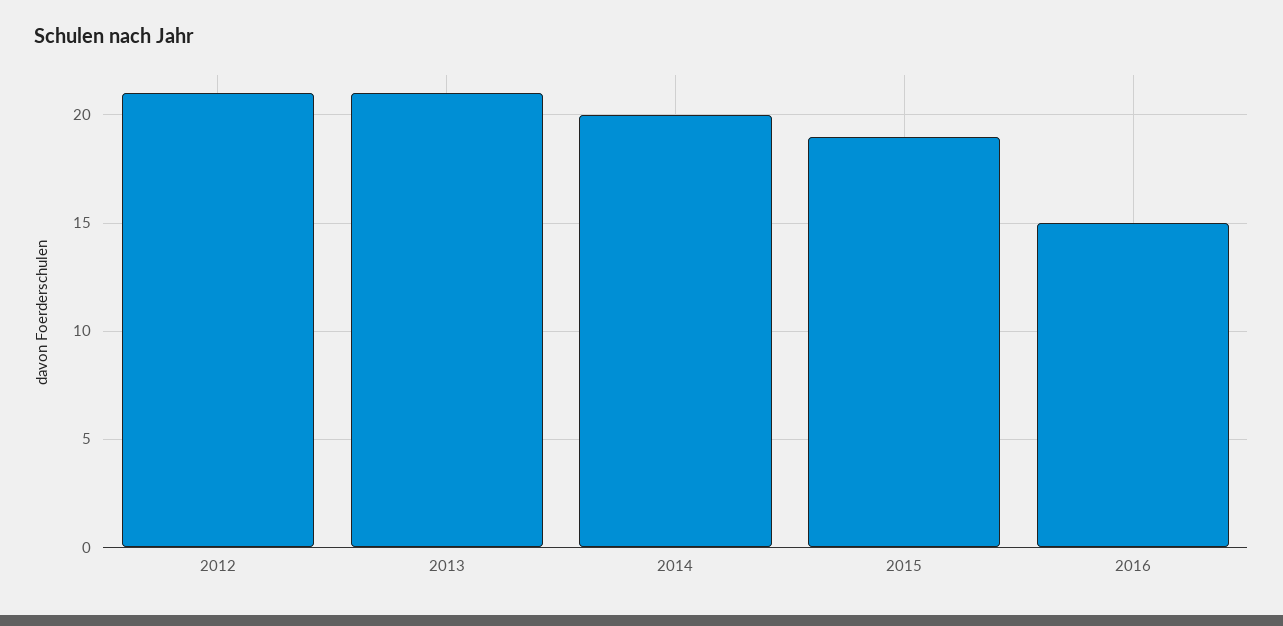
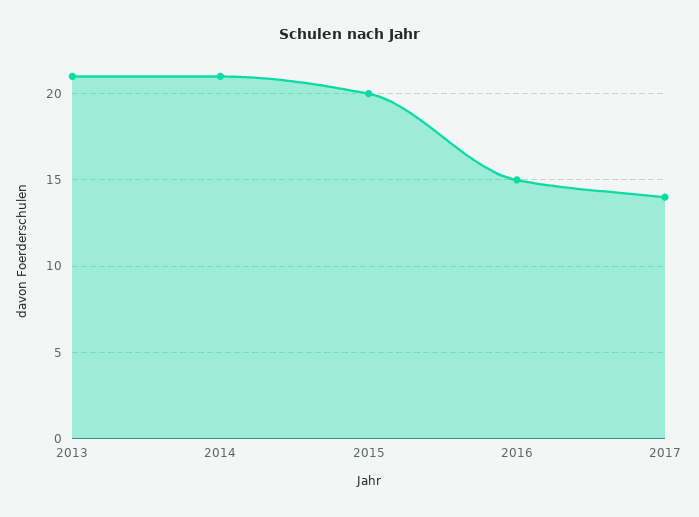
2012: 21 -> none
2014: 20 -> 21
2015: 19 -> 20
2017: none -> 14

